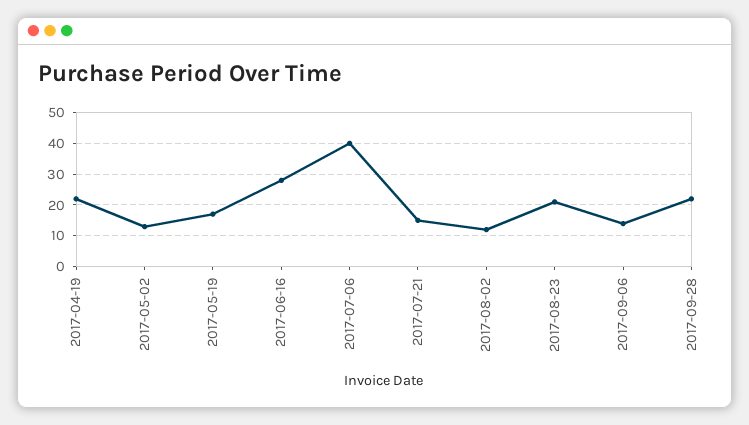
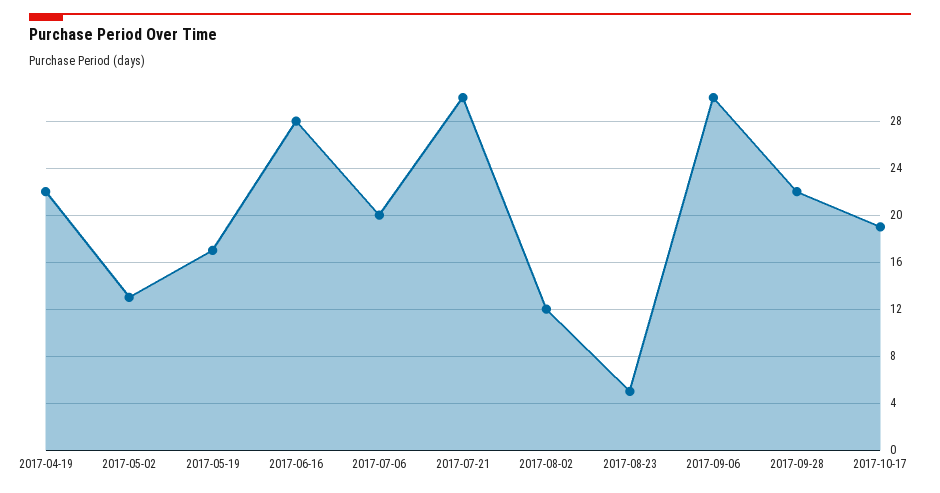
2017-07-06: 40 -> 20
2017-07-21: 15 -> 30
2017-08-23: 20 -> 5
2017-09-06: 15 -> 30
2017-10-17: none -> 19

